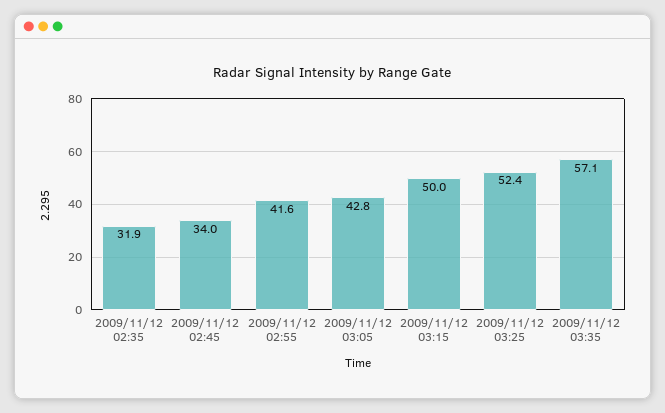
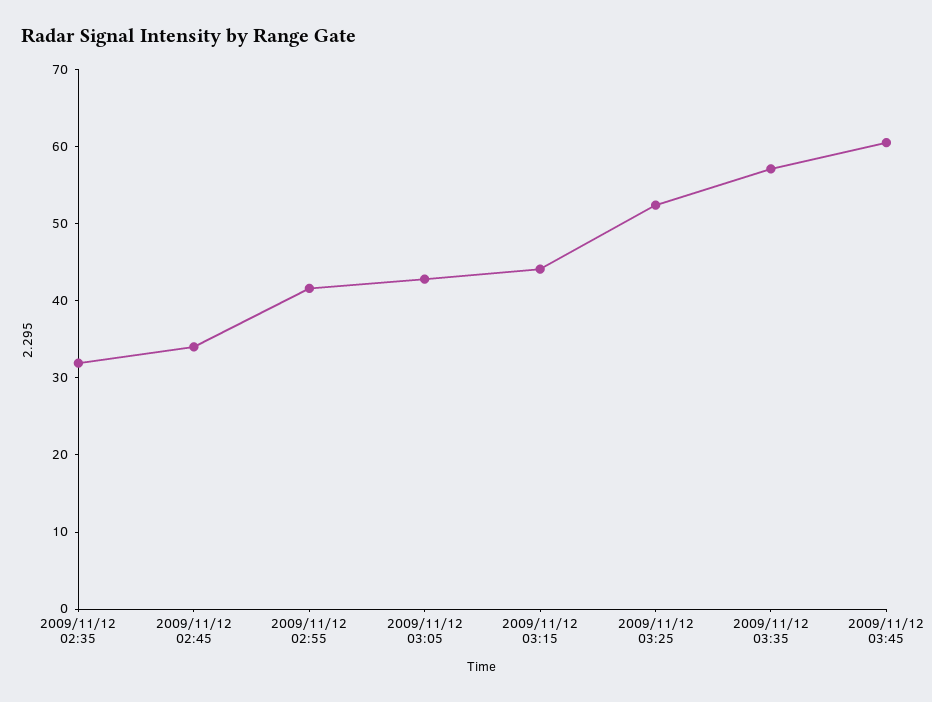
2009/11/12 03:15: 50 -> 44
2009/11/12 03:45: none -> 60

